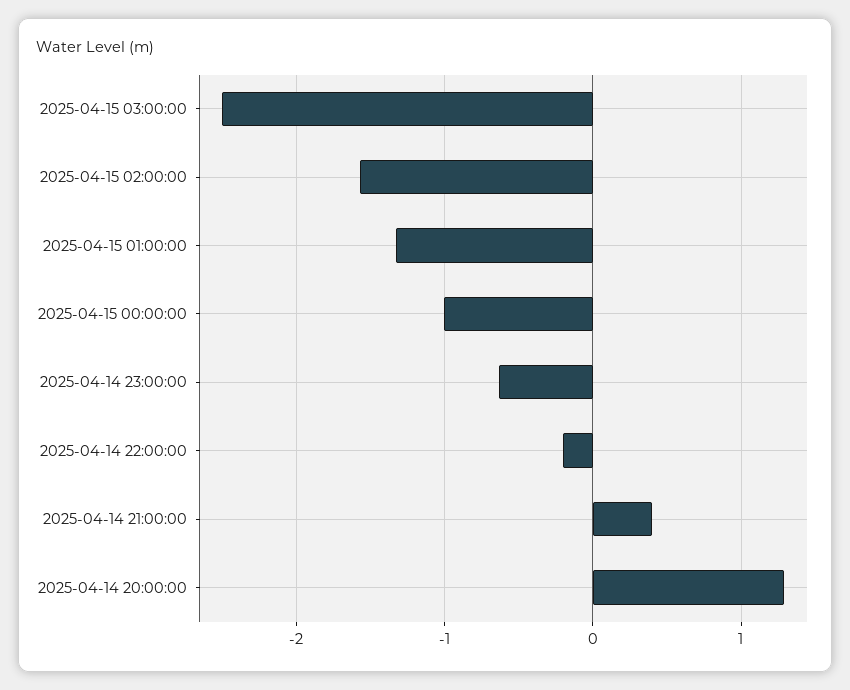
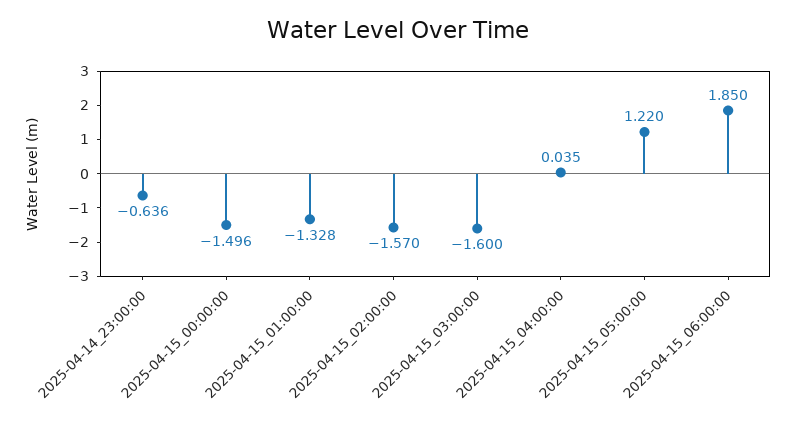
2025-04-15 03:00:00: -2.5 -> -1.6
2025-04-15 00:00:00: -1 -> -1.496
2025-04-14 22:00:00: -0.2 -> none
2025-04-14 21:00:00: 0.4 -> none
2025-04-14 20:00:00: 1.3 -> none
2025-04-15_04:00:00: none -> 0.035
2025-04-15_05:00:00: none -> 1.22
2025-04-15_06:00:00: none -> 1.85

